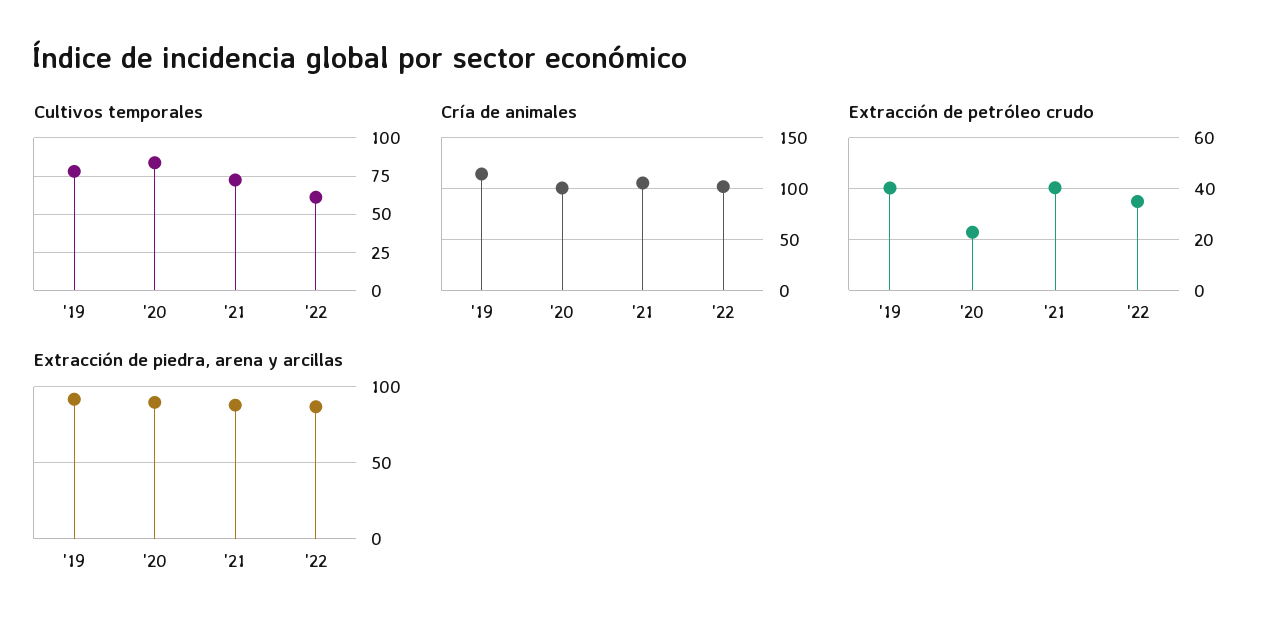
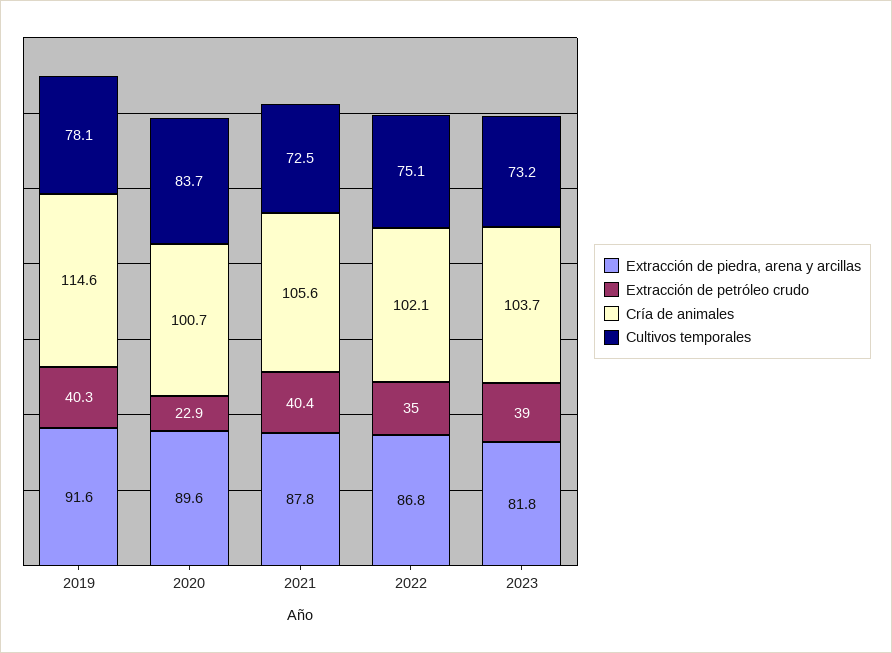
Cultivos temporales, '22: 60 -> 75.1
Extracción de piedra, arena y arcillas, 2023: none -> 81.8
Extracción de petróleo crudo, 2023: none -> 39
Cría de animales, 2023: none -> 103.7
Cultivos temporales, 2023: none -> 73.2

